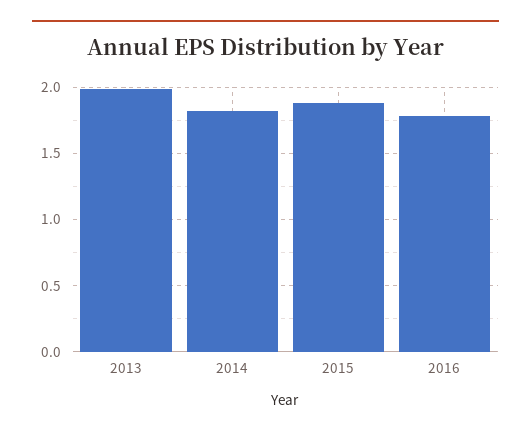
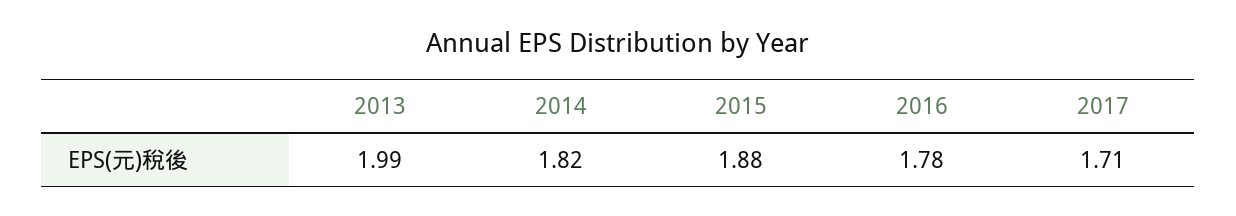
2017: none -> 1.71

